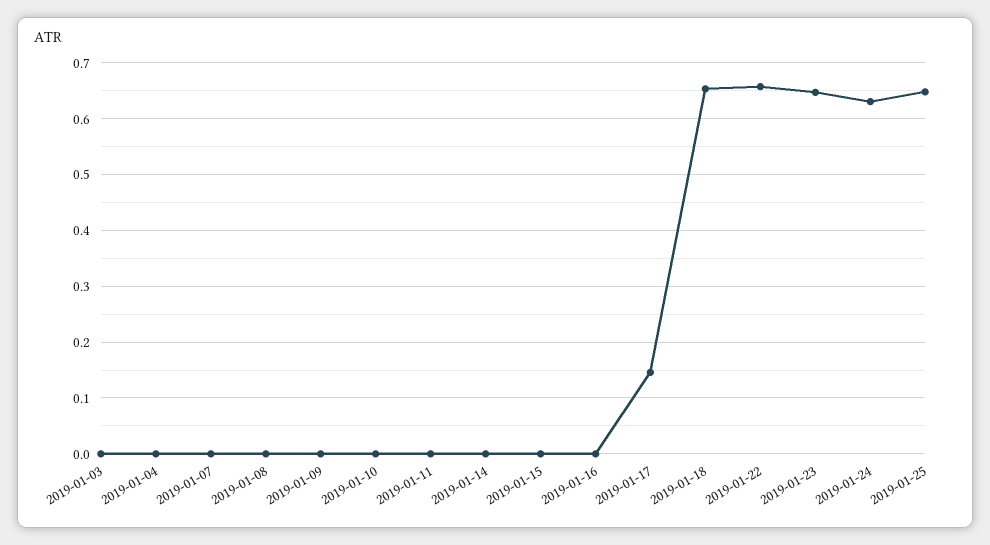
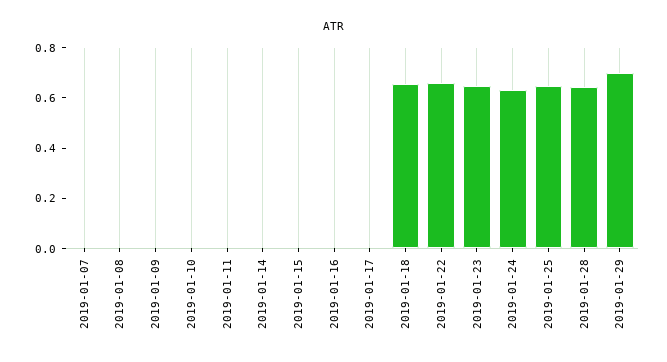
2019-01-03: 0 -> none
2019-01-04: 0 -> none
2019-01-17: 0.14 -> 0
2019-01-28: none -> 0.65
2019-01-29: none -> 0.7

